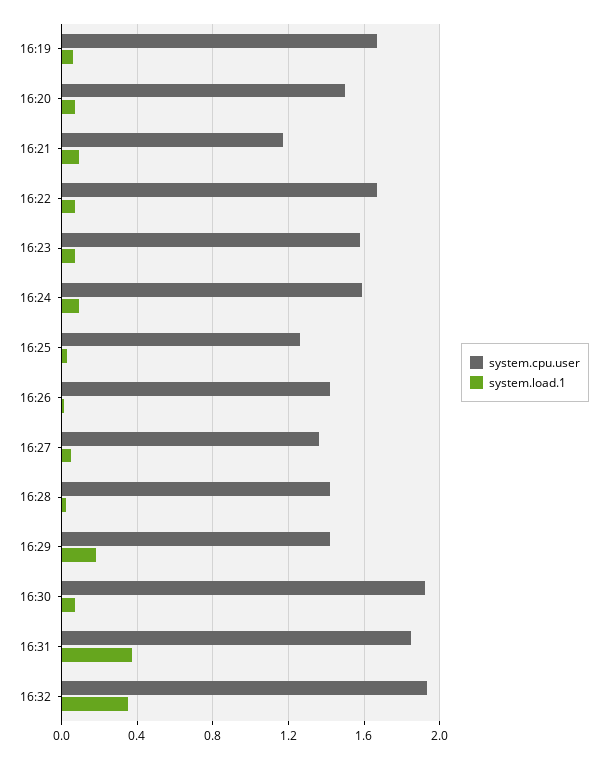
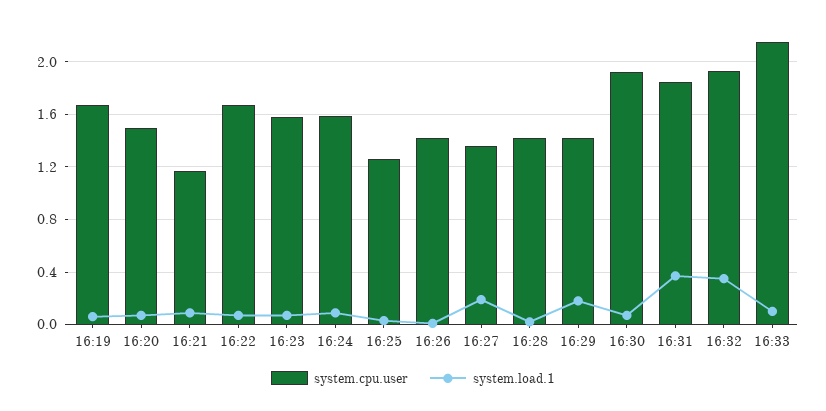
system.load.1, 16:27: 0.05 -> 0.2
system.cpu.user, 16:33: none -> 2.15
system.load.1, 16:33: none -> 0.1

